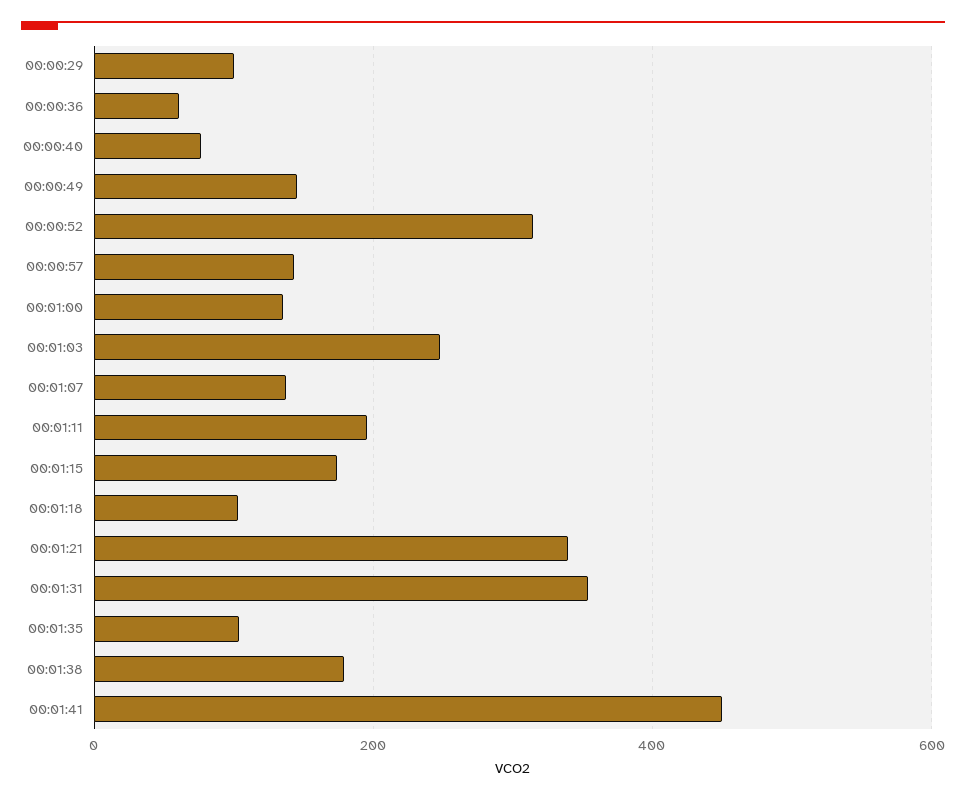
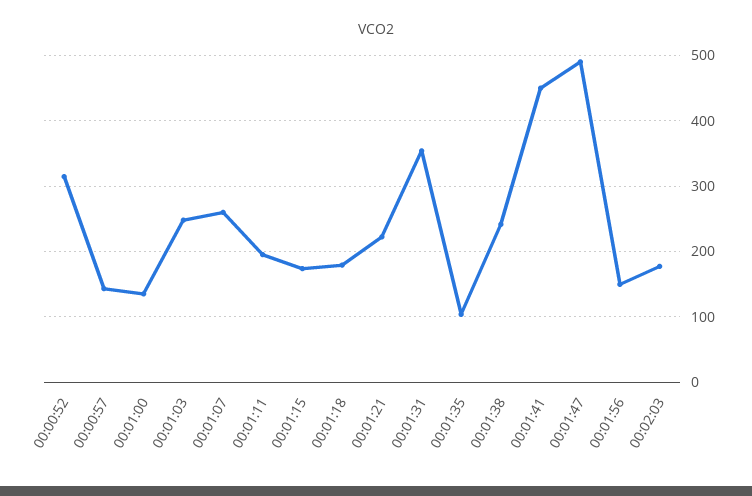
00:00:29: 100 -> none
00:00:36: 60 -> none
00:00:40: 80 -> none
00:00:49: 140 -> none
00:01:07: 140 -> 260
00:01:18: 100 -> 180
00:01:21: 340 -> 220
00:01:38: 180 -> 240
00:01:47: none -> 490
00:01:56: none -> 150
00:02:03: none -> 180

